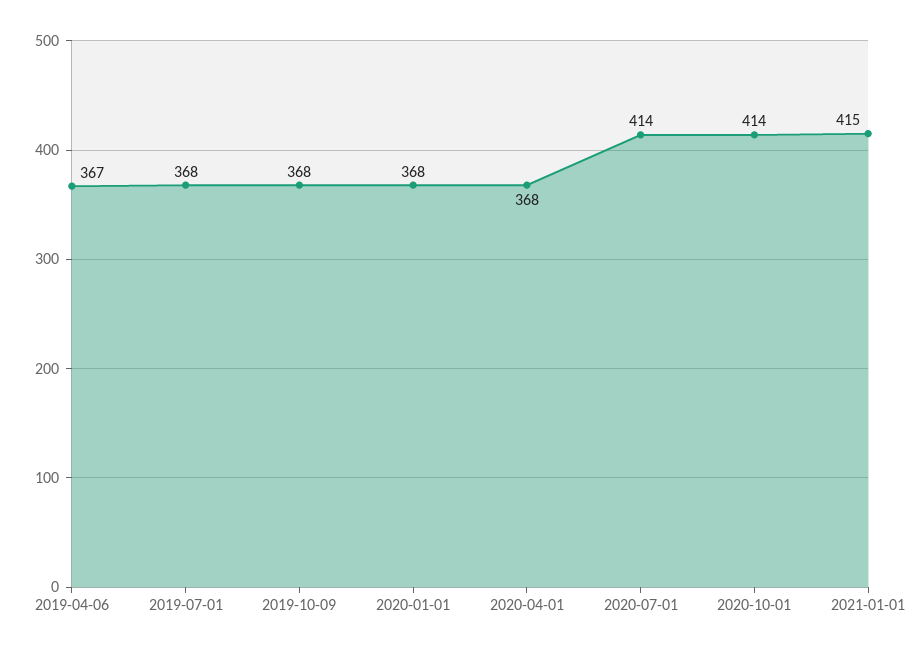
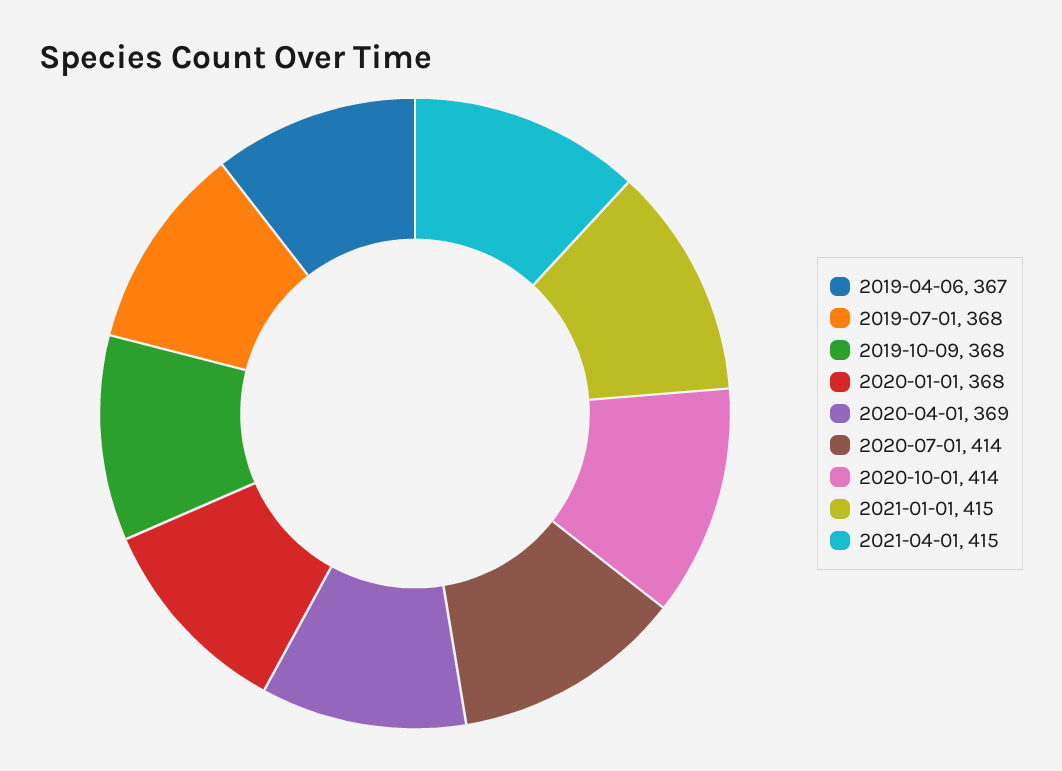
2020-04-01: 368 -> 369
2021-04-01: none -> 415

